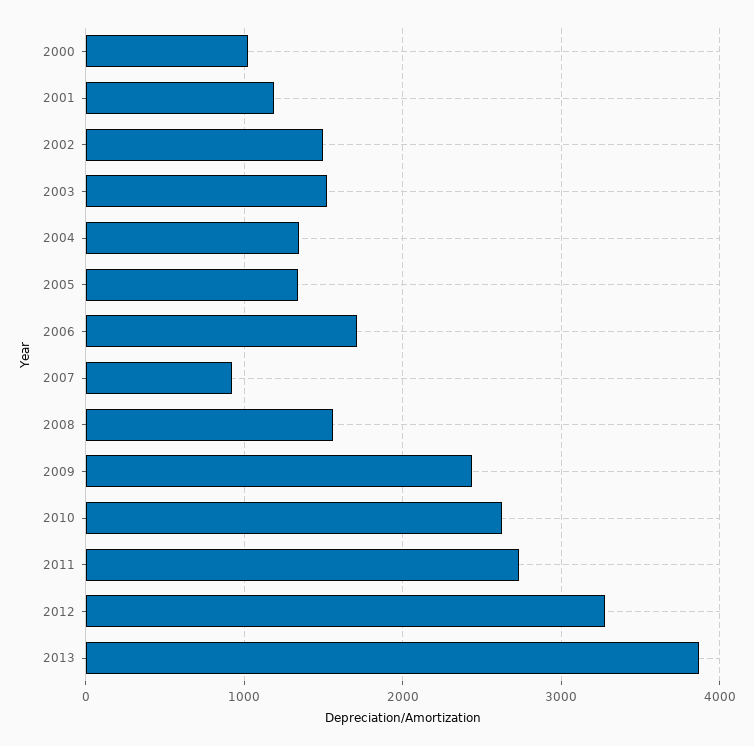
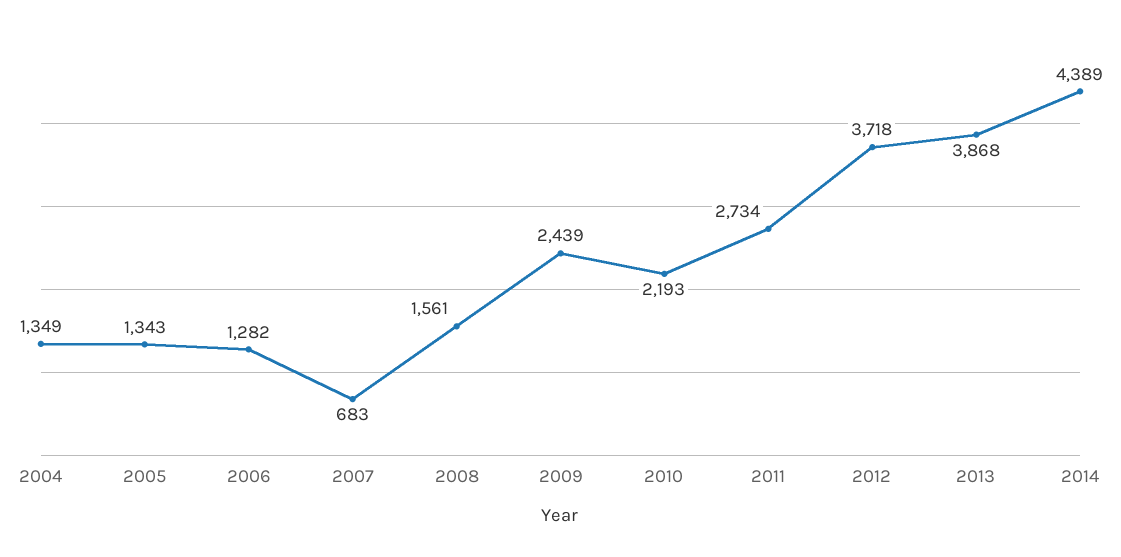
2000: 1000 -> none
2001: 1200 -> none
2002: 1500 -> none
2003: 1500 -> none
2006: 1700 -> 1282
2007: 900 -> 683
2010: 2600 -> 2193
2012: 3300 -> 3718
2014: none -> 4389

